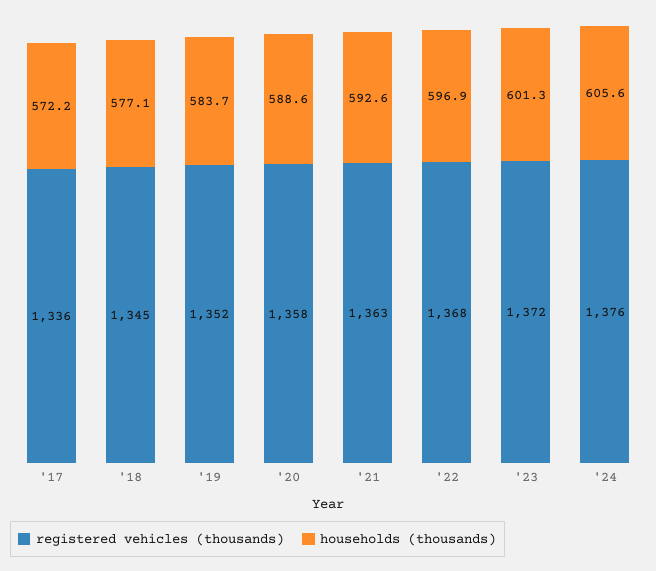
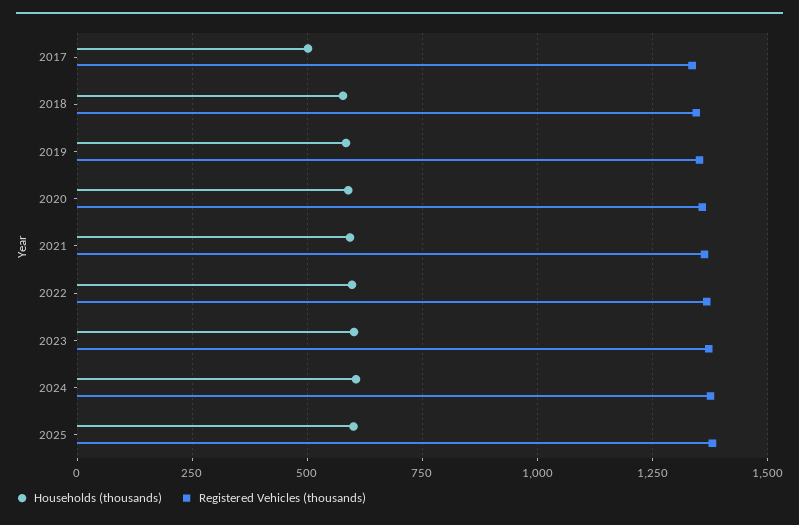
households (thousands), '17: 572.2 -> 500
households (thousands), 2025: none -> 600
registered vehicles (thousands), 2025: none -> 1375

